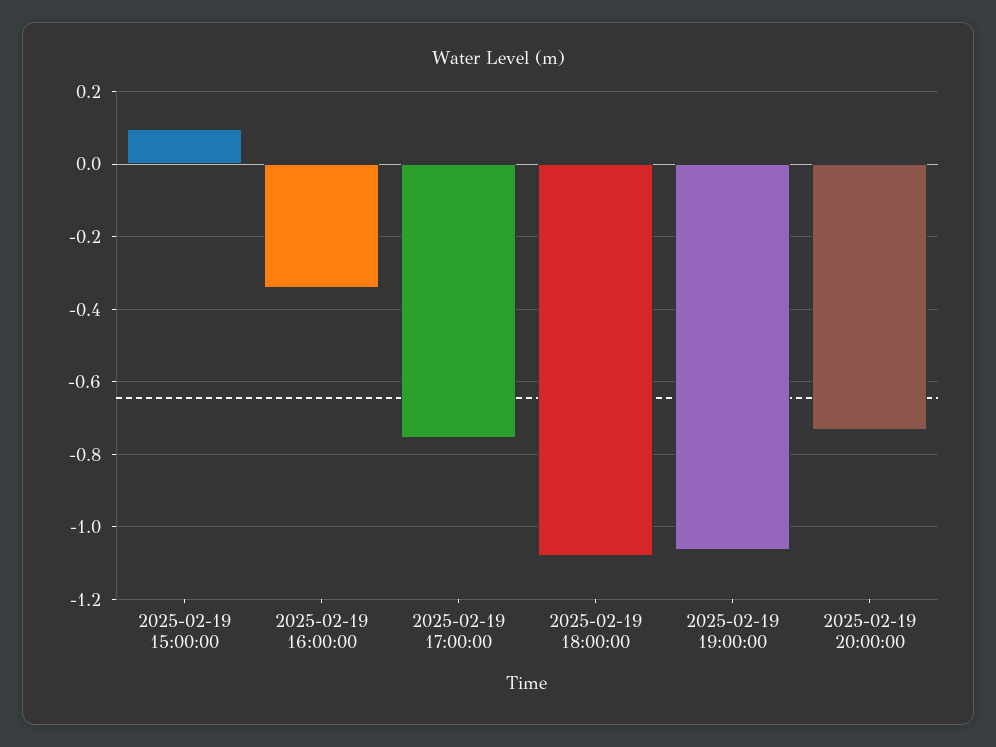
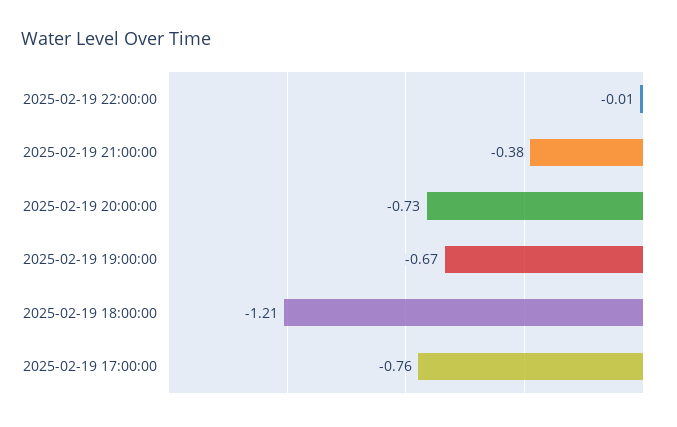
2025-02-19 15:00:00: 0.1 -> none
2025-02-19 16:00:00: -0.34 -> none
2025-02-19 18:00:00: -1.08 -> -1.21
2025-02-19 19:00:00: -1.06 -> -0.67
2025-02-19 22:00:00: none -> -0.01
2025-02-19 21:00:00: none -> -0.38

